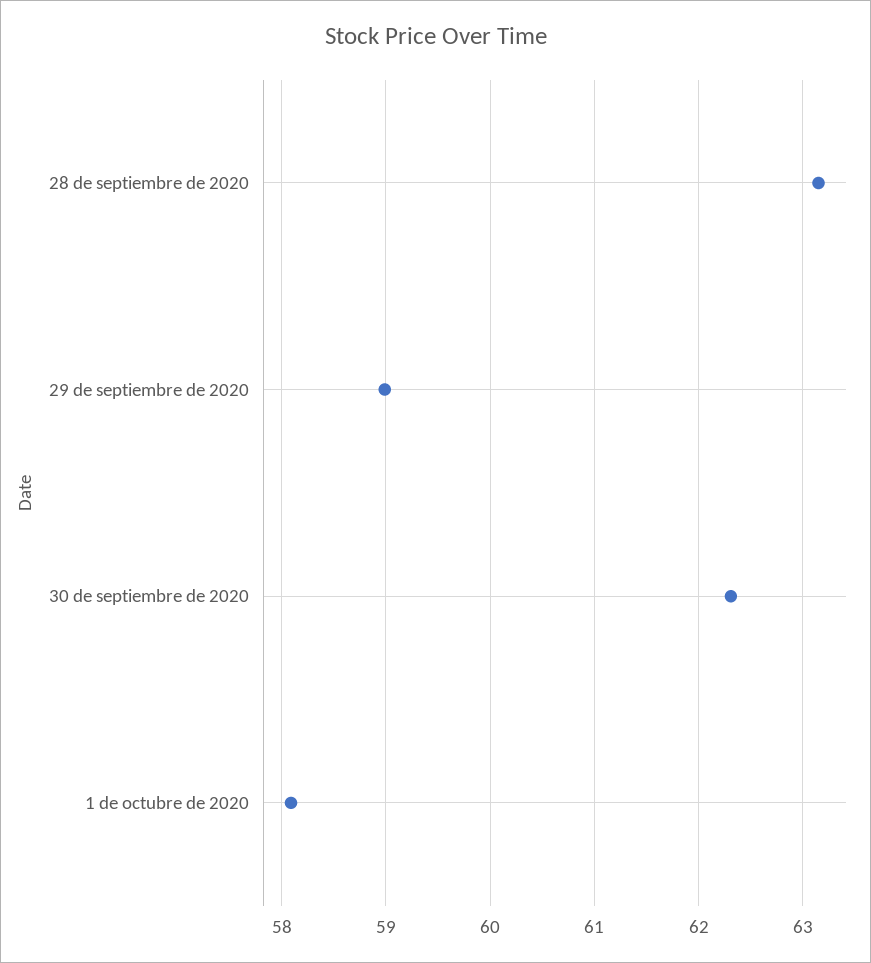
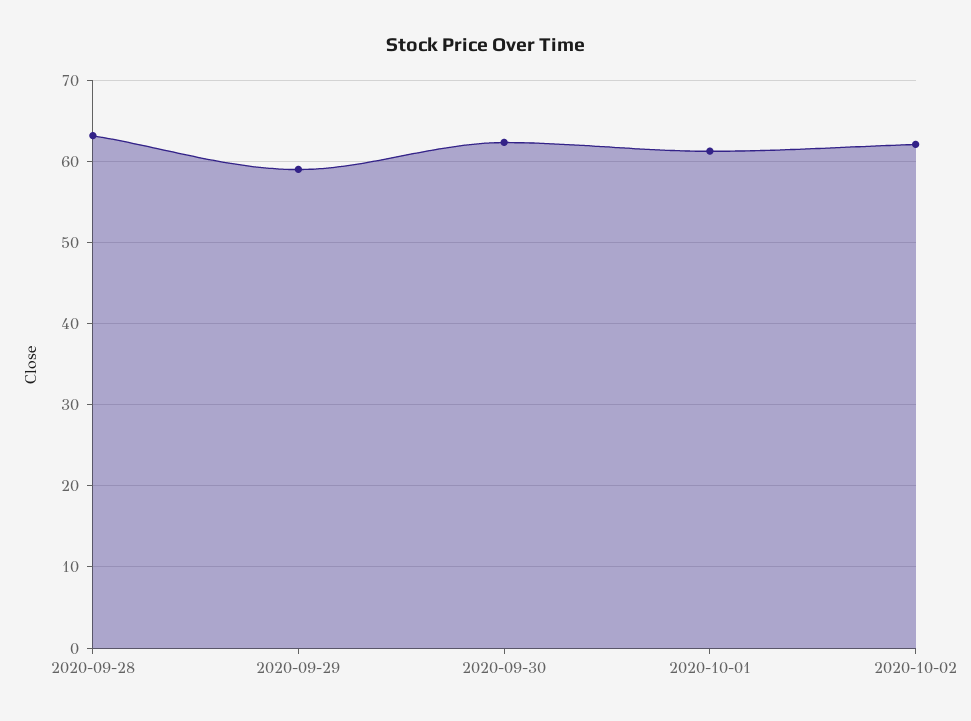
1 de octubre de 2020: 58.1 -> 61
2020-10-02: none -> 62

